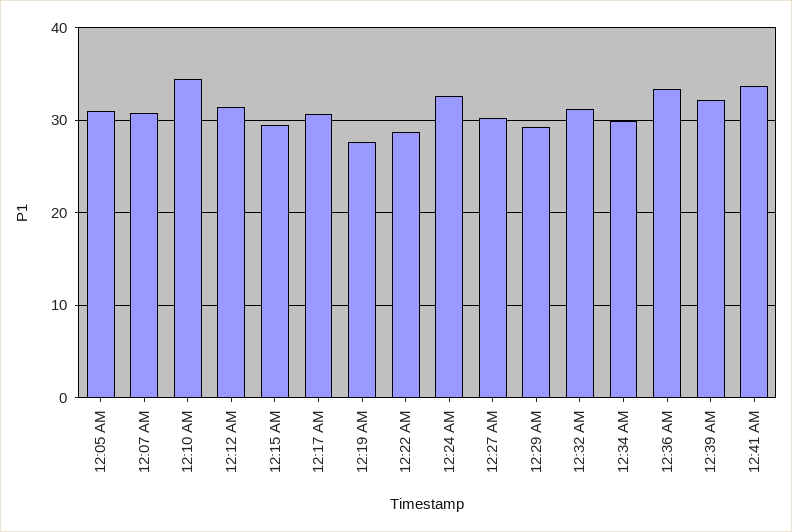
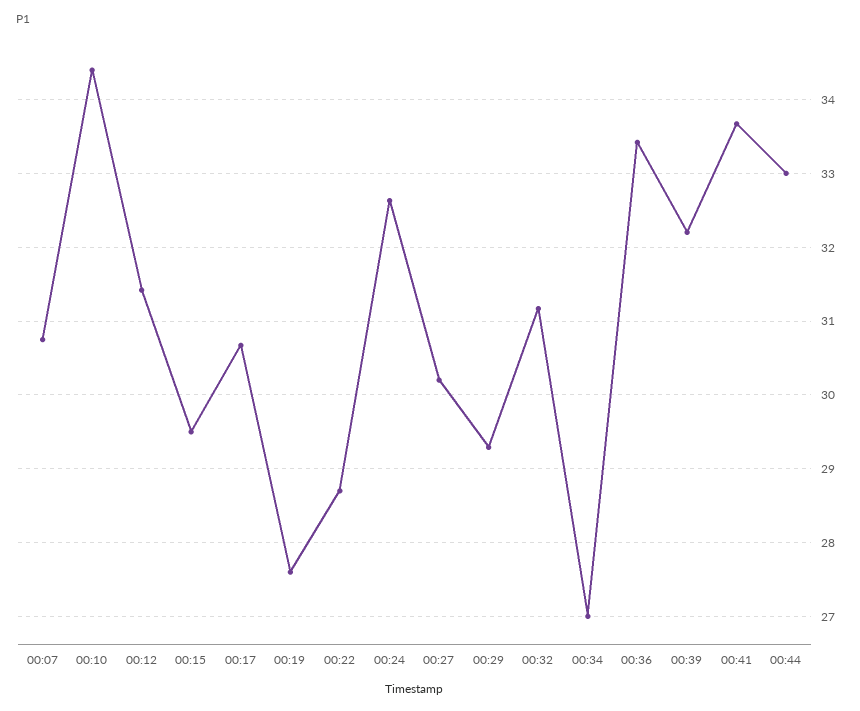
12:05 AM: 31 -> none
12:34 AM: 30 -> 27
00:44: none -> 33

